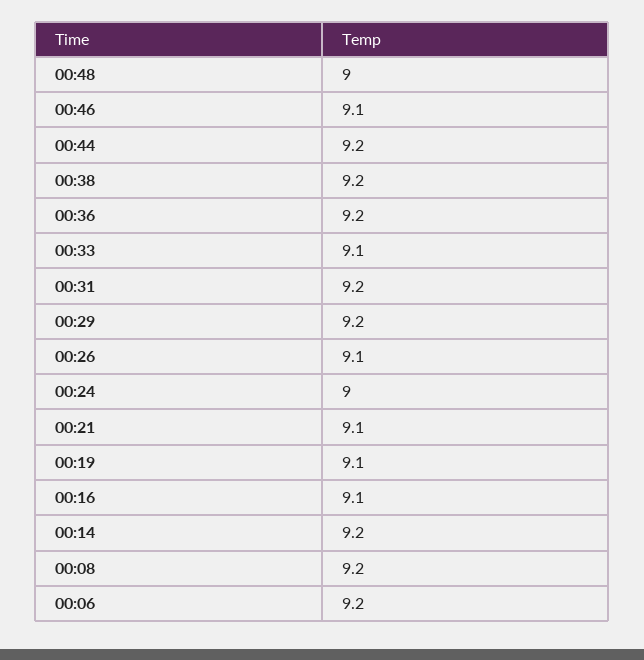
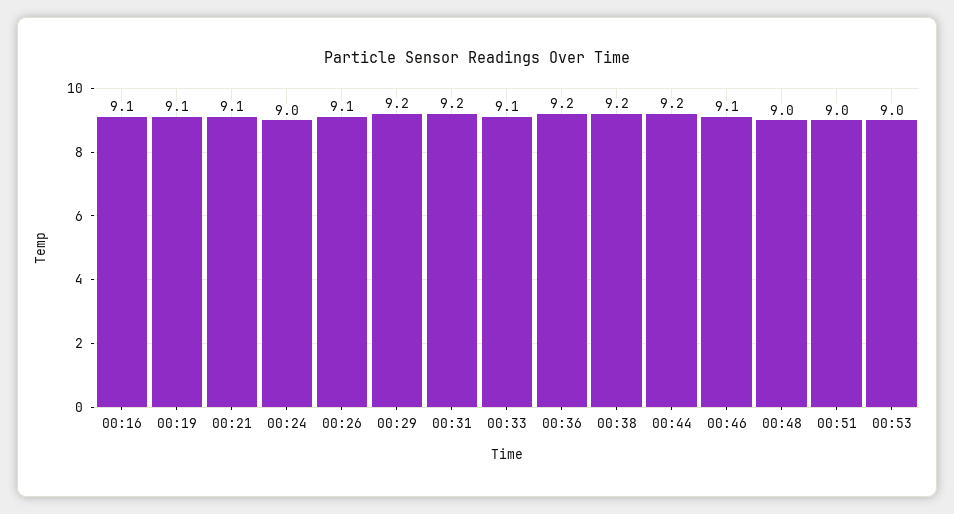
00:14: 9.2 -> none
00:08: 9.2 -> none
00:06: 9.2 -> none
00:51: none -> 9
00:53: none -> 9

